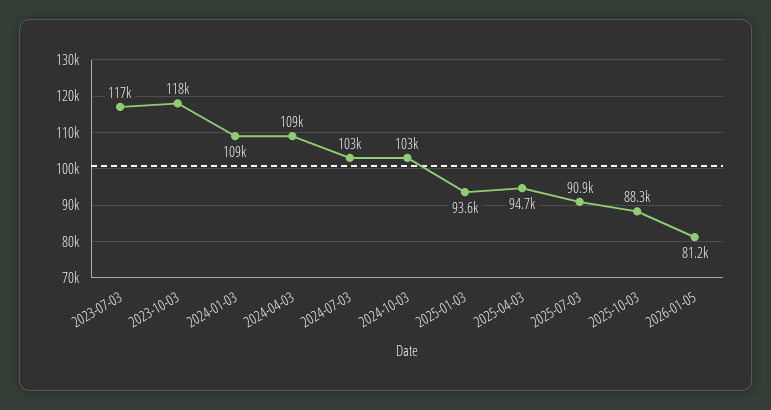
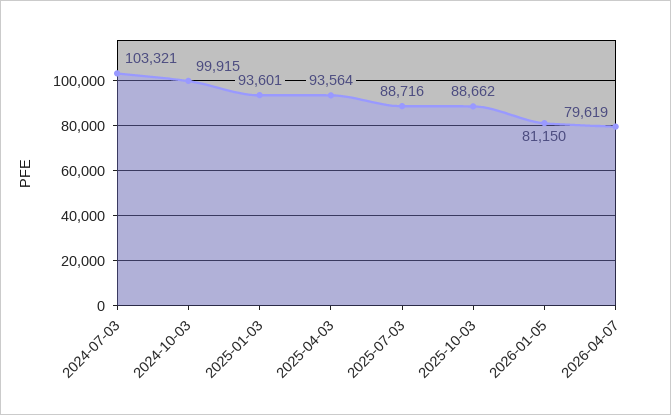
2023-07-03: 117000 -> none
2023-10-03: 118000 -> none
2024-01-03: 109000 -> none
2024-04-03: 109000 -> none
2024-10-03: 103000 -> 99915
2025-04-03: 94700 -> 93564
2025-07-03: 90900 -> 88716
2025-10-03: 88300 -> 88662
2026-04-07: none -> 79619

